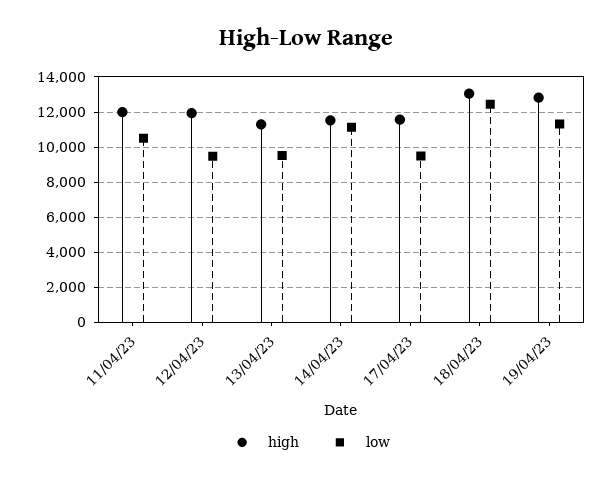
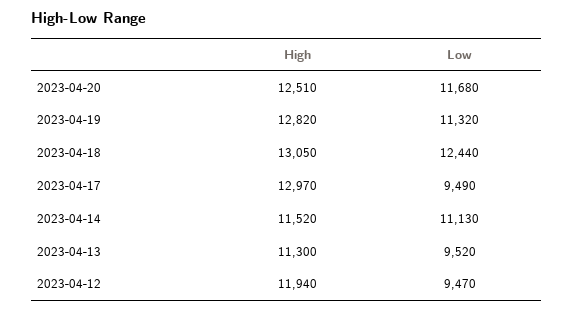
high, 11/04/23: 12000 -> none
low, 11/04/23: 10500 -> none
high, 17/04/23: 11500 -> 12970
high, 2023-04-20: none -> 12510
low, 2023-04-20: none -> 11680

